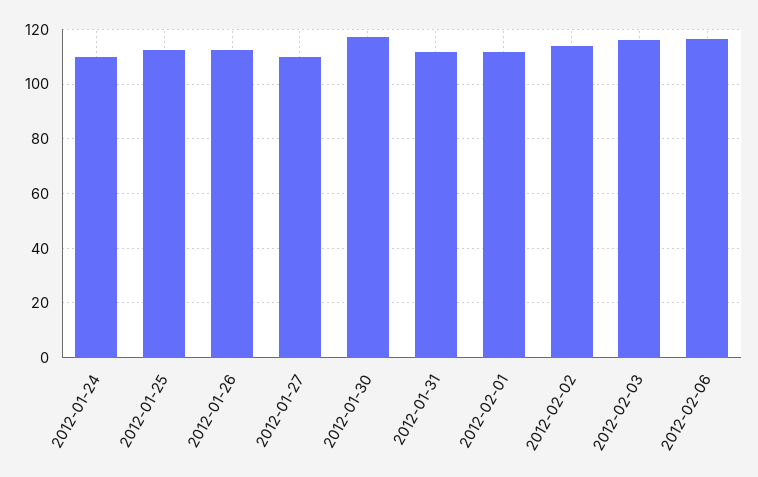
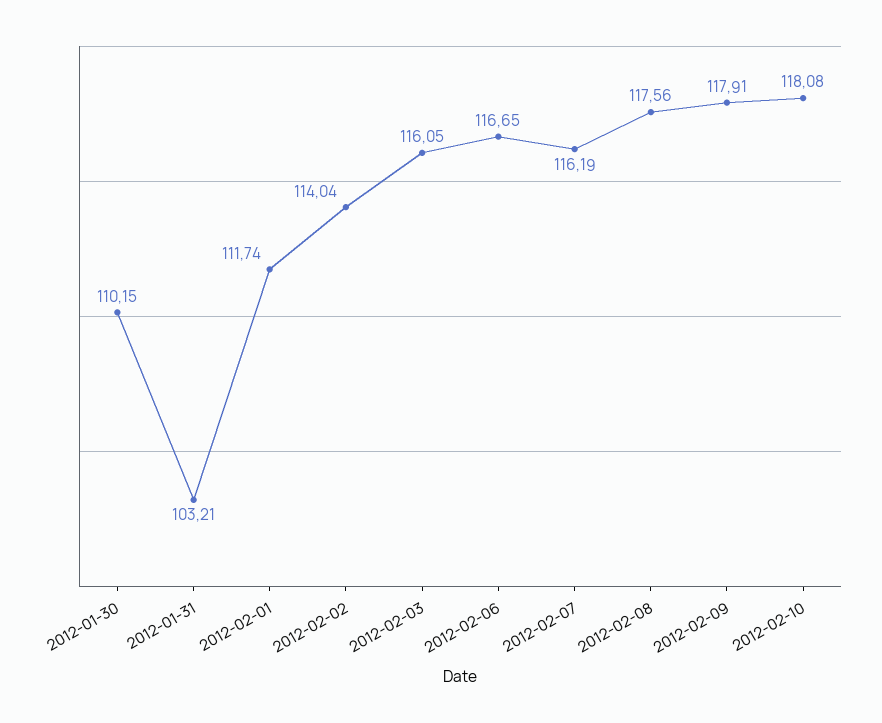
2012-01-24: 110 -> none
2012-01-25: 112.5 -> none
2012-01-26: 112.5 -> none
2012-01-27: 110 -> none
2012-01-30: 117.5 -> 110.15
2012-01-31: 112.5 -> 103.21
2012-02-07: none -> 116.19
2012-02-08: none -> 117.56
2012-02-09: none -> 117.91
2012-02-10: none -> 118.08

